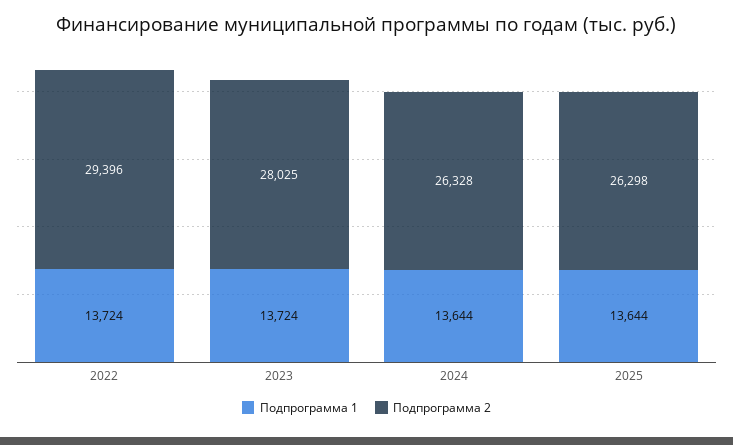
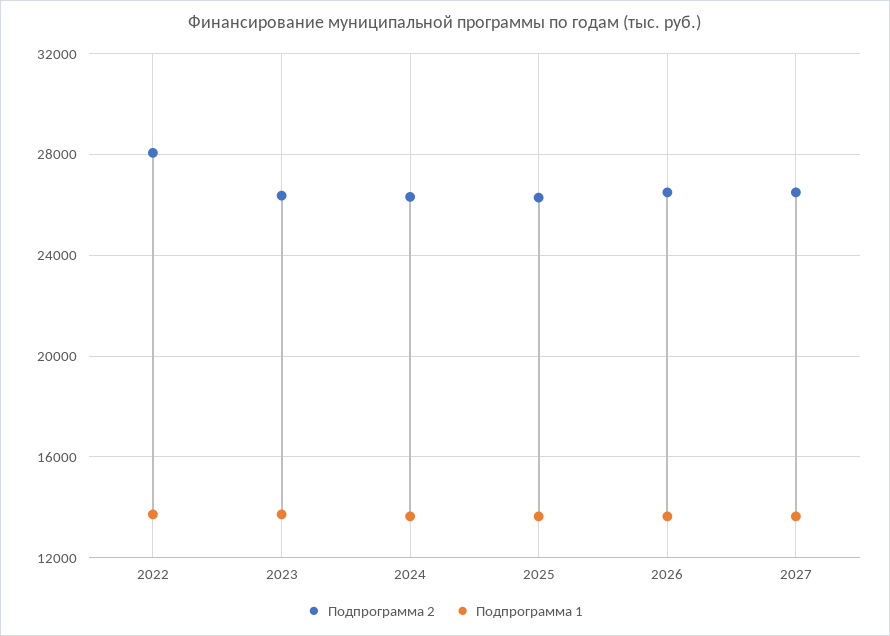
Подпрограмма 2, 2022: 29396 -> 28000
Подпрограмма 2, 2023: 28025 -> 26500
Подпрограмма 2, 2026: none -> 26500
Подпрограмма 1, 2026: none -> 13500
Подпрограмма 2, 2027: none -> 26500
Подпрограмма 1, 2027: none -> 13500

